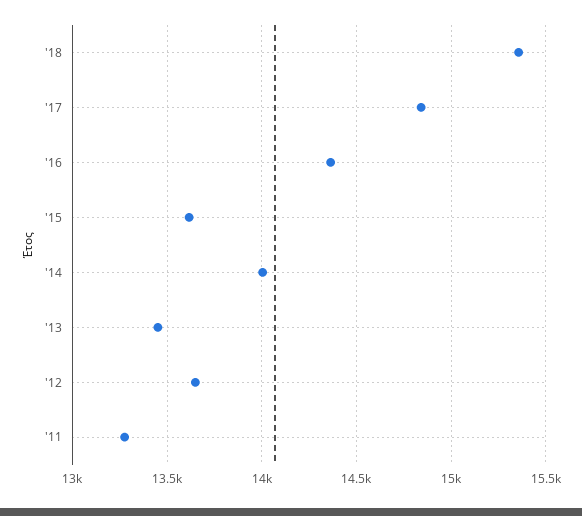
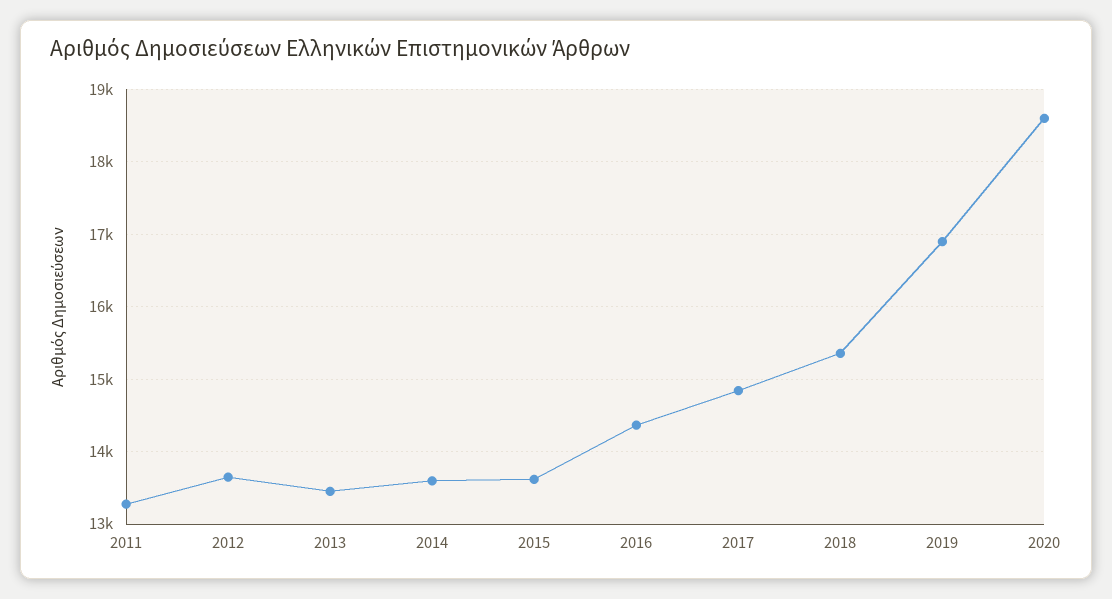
'14: 14000 -> 13600
2019: none -> 16900
2020: none -> 18600

